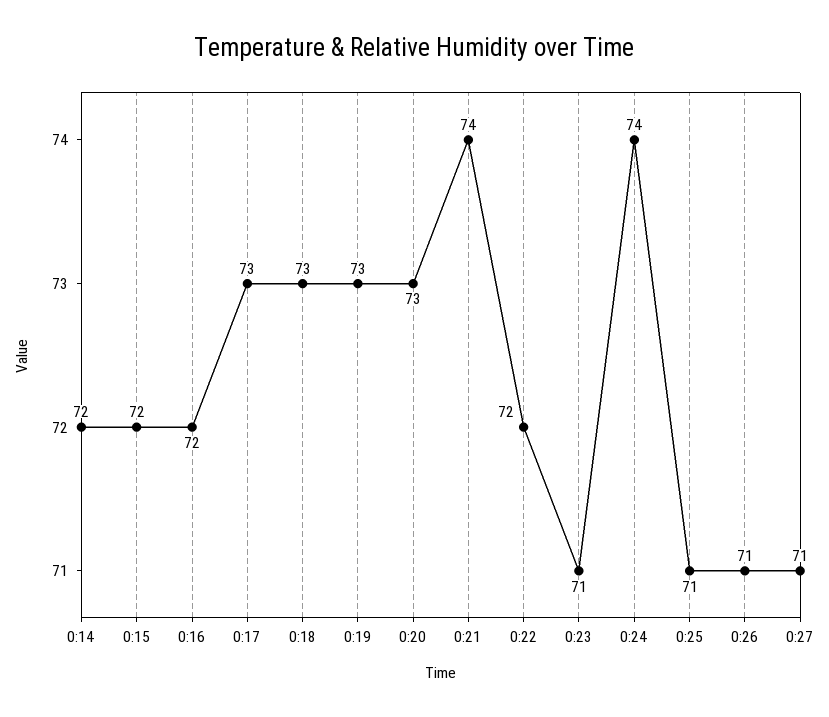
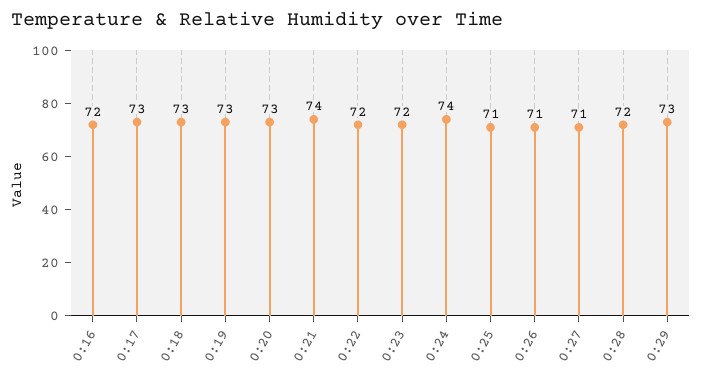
0:14: 72 -> none
0:15: 72 -> none
0:23: 71 -> 72
0:28: none -> 72
0:29: none -> 73

